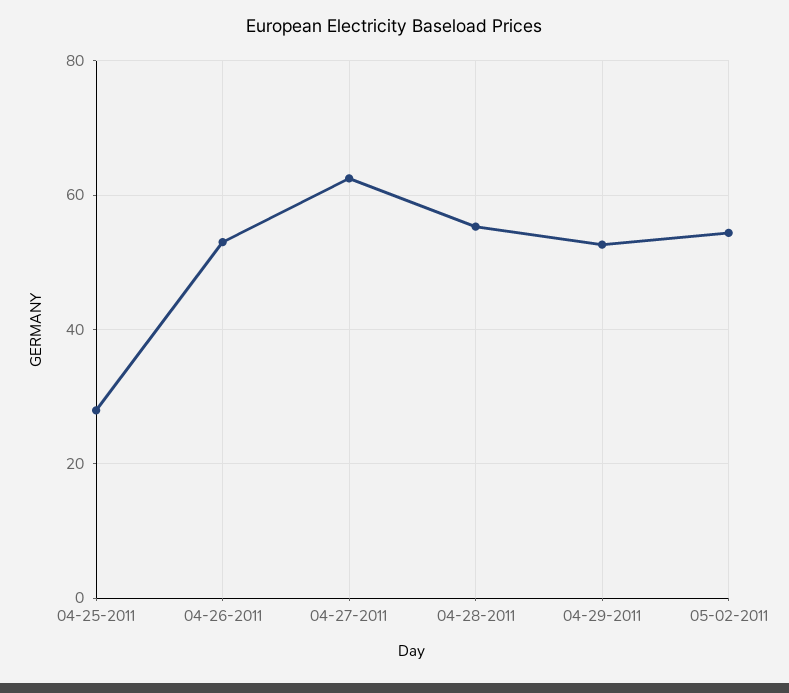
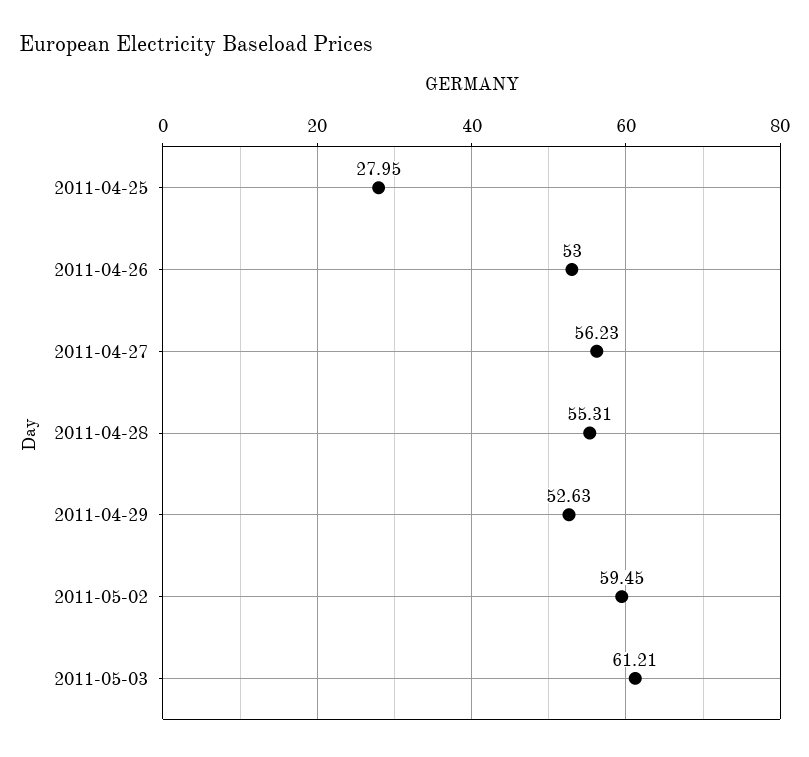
04-27-2011: 62 -> 56.23
05-02-2011: 54 -> 59.45
2011-05-03: none -> 61.21

